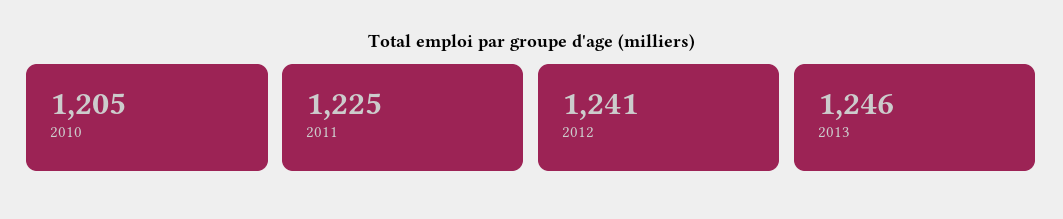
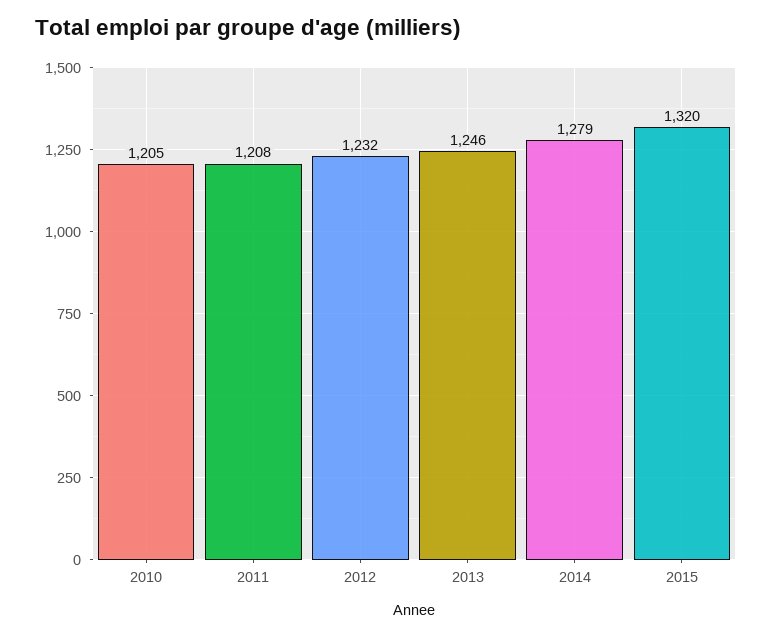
2011: 1225 -> 1208
2012: 1241 -> 1232
2014: none -> 1279
2015: none -> 1320

